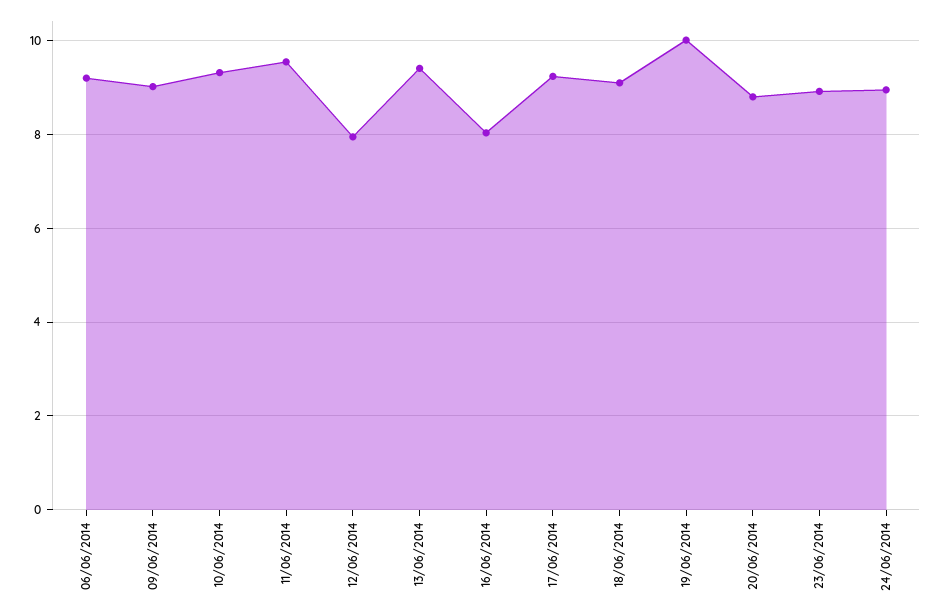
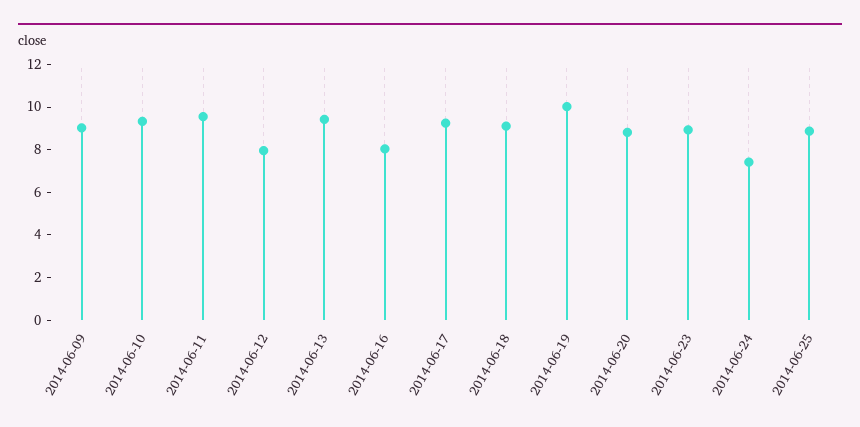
06/06/2014: 9.2 -> none
24/06/2014: 9 -> 7.5
2014-06-25: none -> 9

